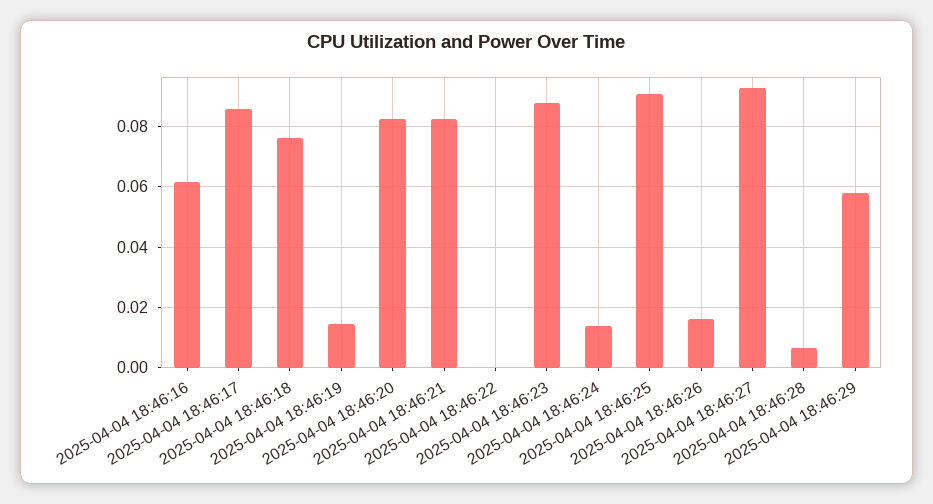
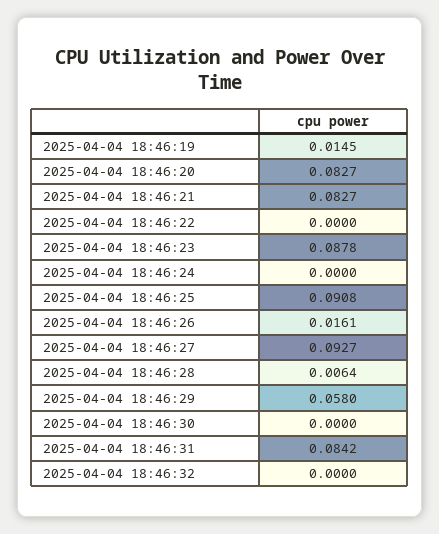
2025-04-04 18:46:16: 0.062 -> none
2025-04-04 18:46:17: 0.086 -> none
2025-04-04 18:46:18: 0.076 -> none
2025-04-04 18:46:24: 0.014 -> 0
2025-04-04 18:46:30: none -> 0
2025-04-04 18:46:31: none -> 0.0842
2025-04-04 18:46:32: none -> 0

